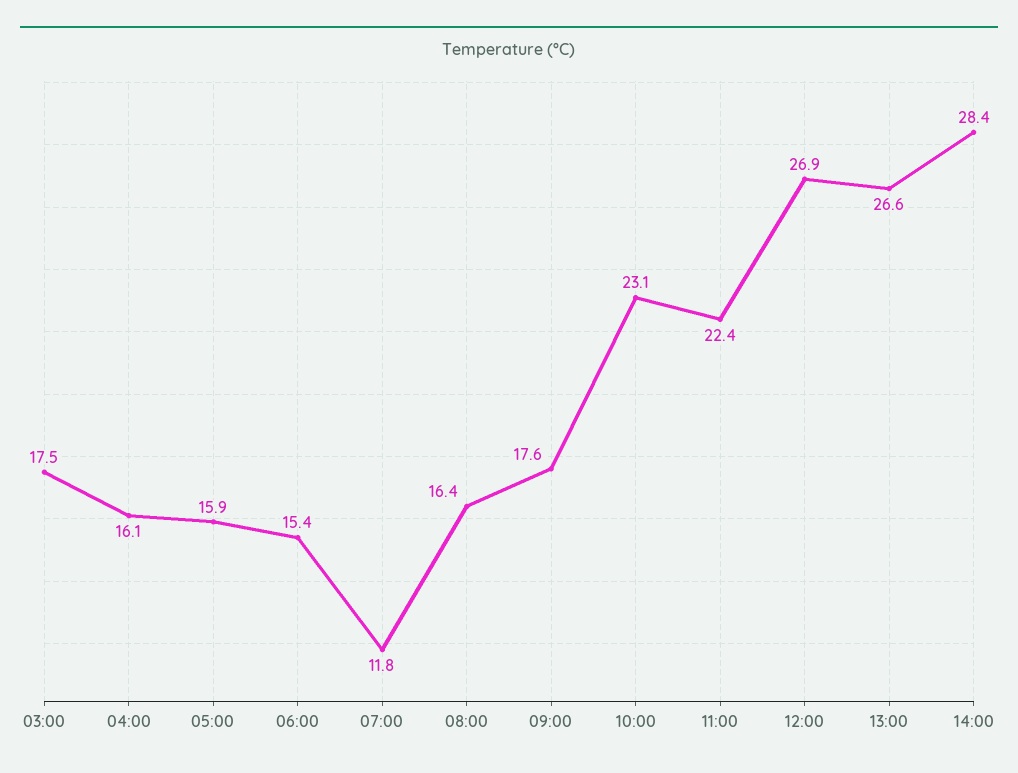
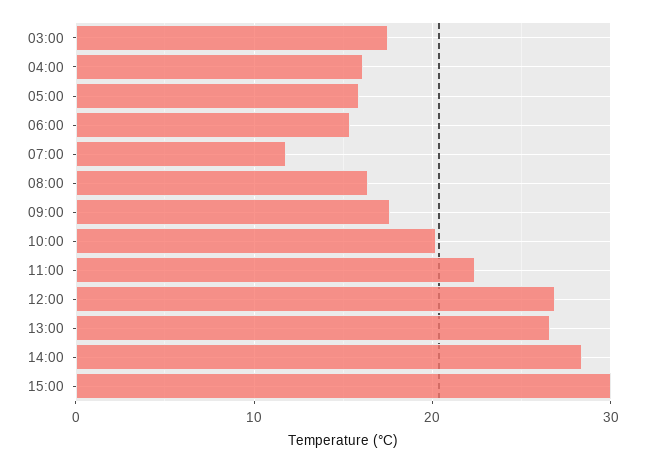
10:00: 23.1 -> 20
15:00: none -> 30

